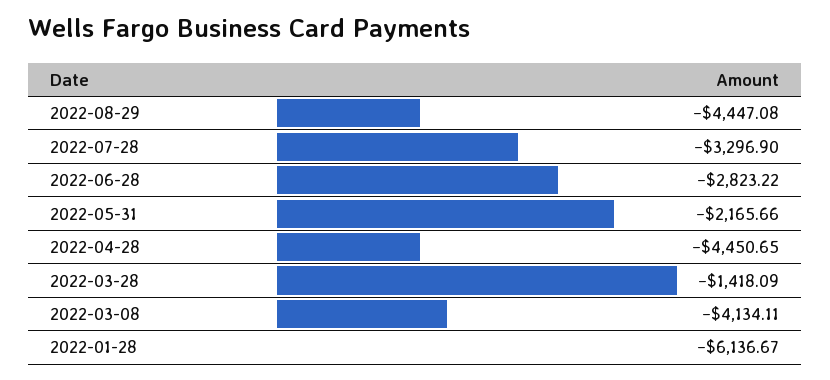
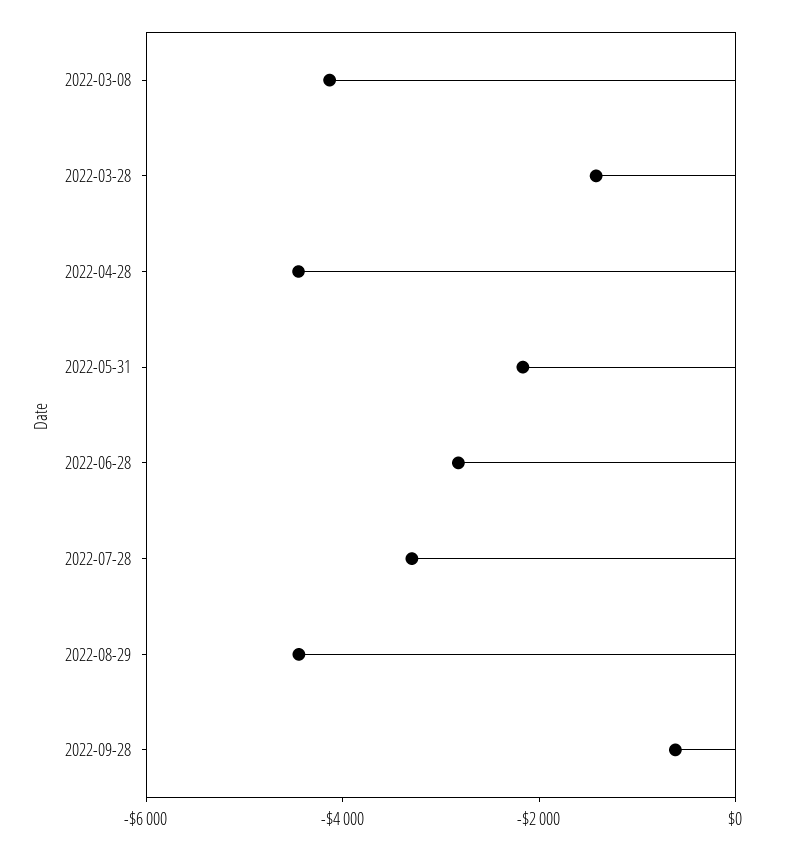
2022-01-28: -6136.67 -> none
2022-09-28: none -> -500

